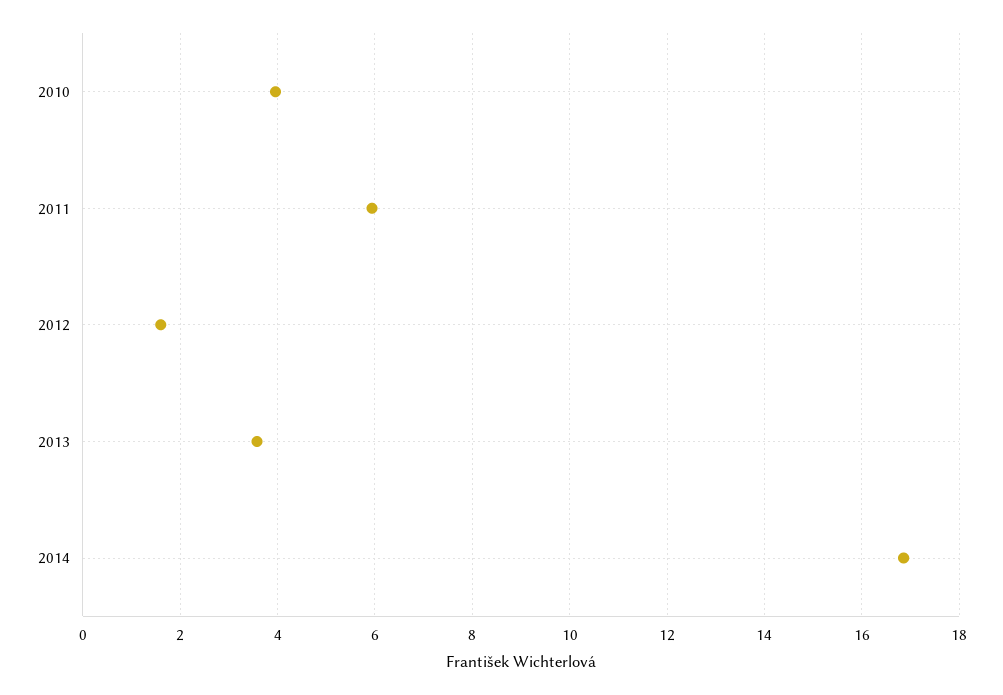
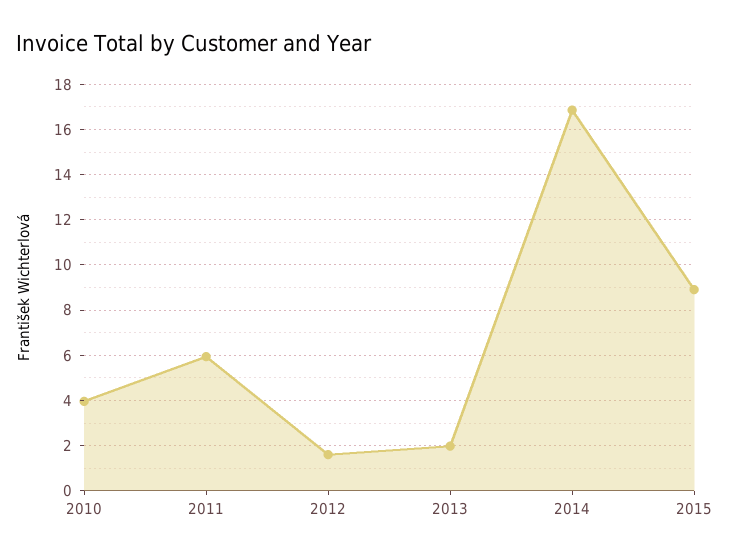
2013: 3.6 -> 2
2015: none -> 9

